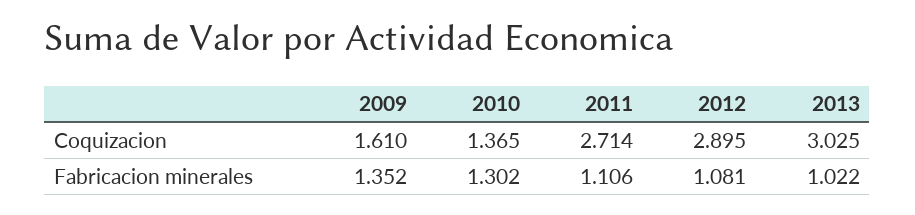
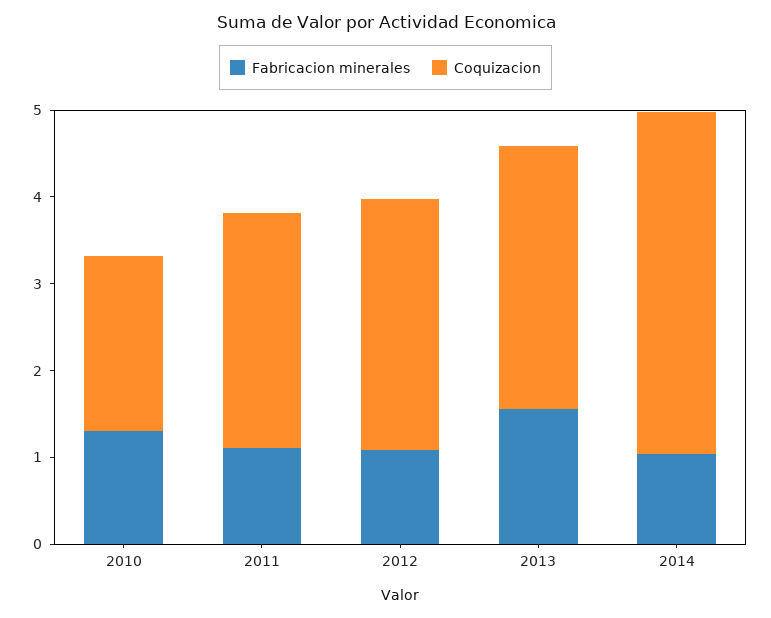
Coquizacion, 2009: 1.61 -> none
Coquizacion, 2010: 1.365 -> 2
Fabricacion minerales, 2009: 1.352 -> none
Fabricacion minerales, 2013: 1.022 -> 1.6
Fabricacion minerales, 2014: none -> 1
Coquizacion, 2014: none -> 4

